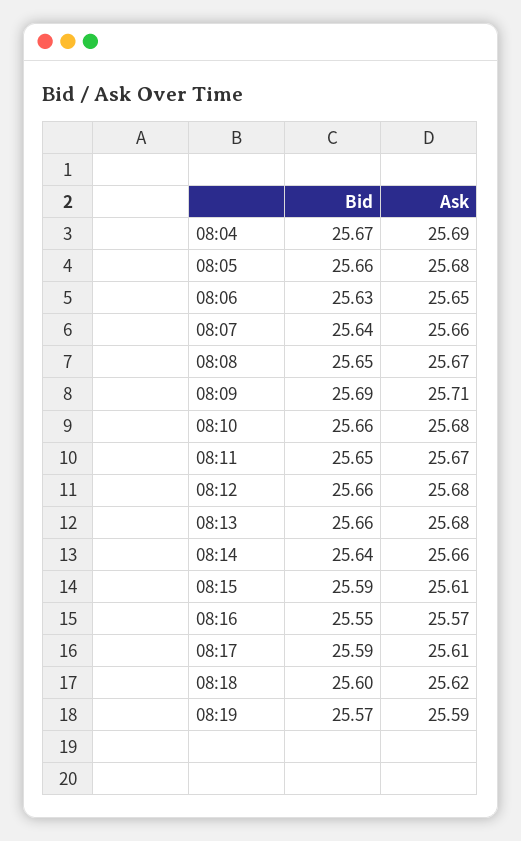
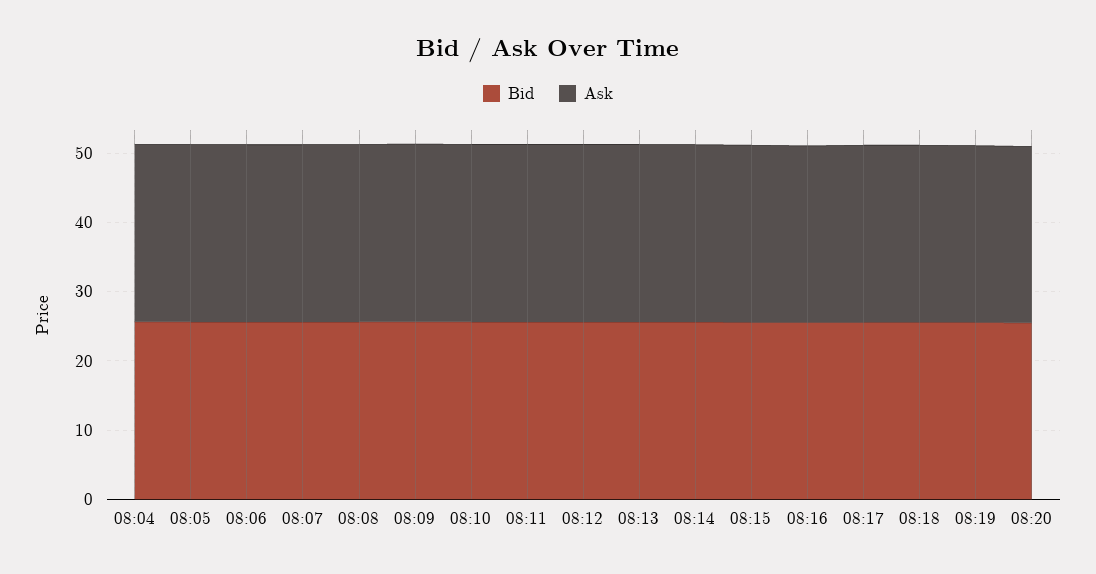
Bid, 08:20: none -> 26
Ask, 08:20: none -> 26

